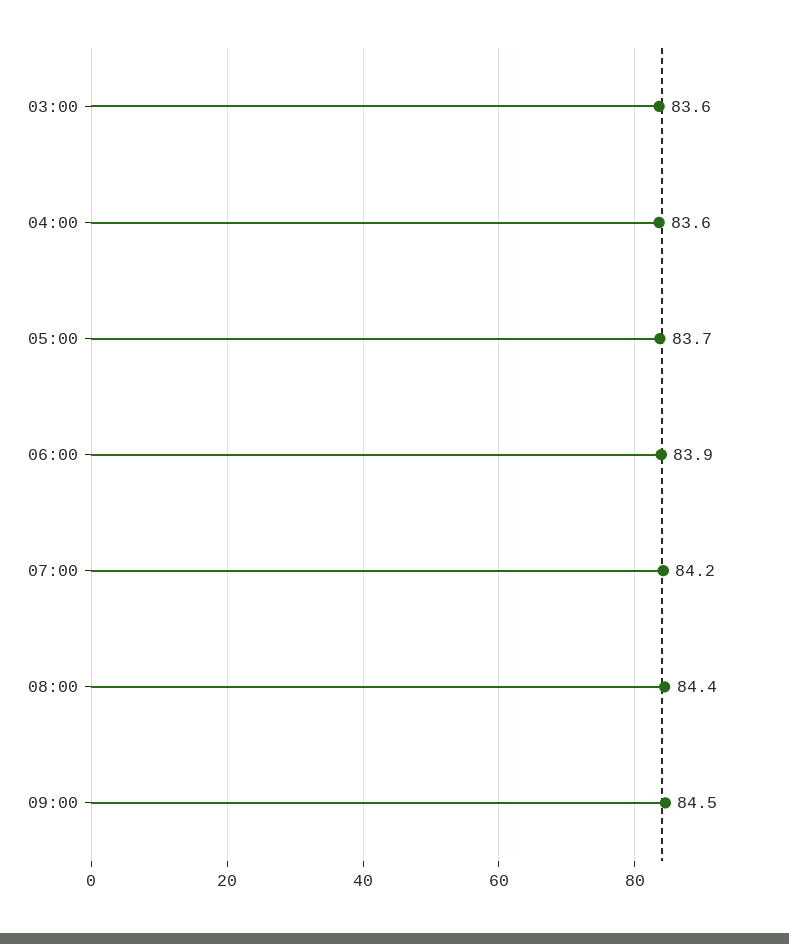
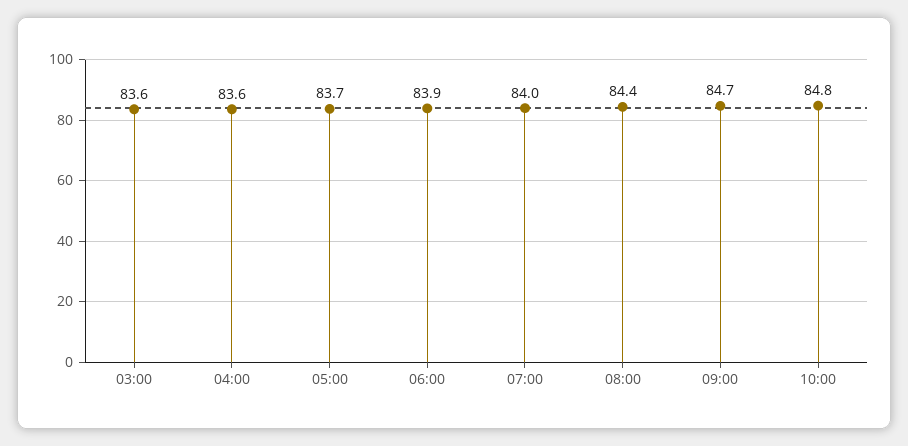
07:00: 84.2 -> 84
09:00: 84.5 -> 84.7
10:00: none -> 84.8

